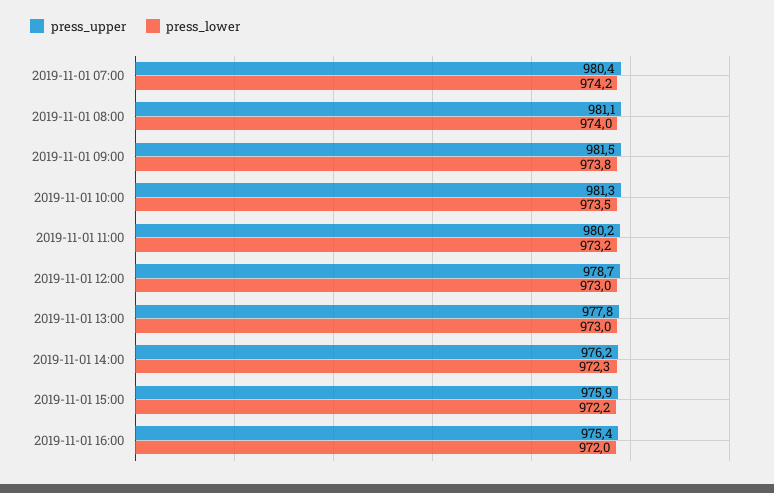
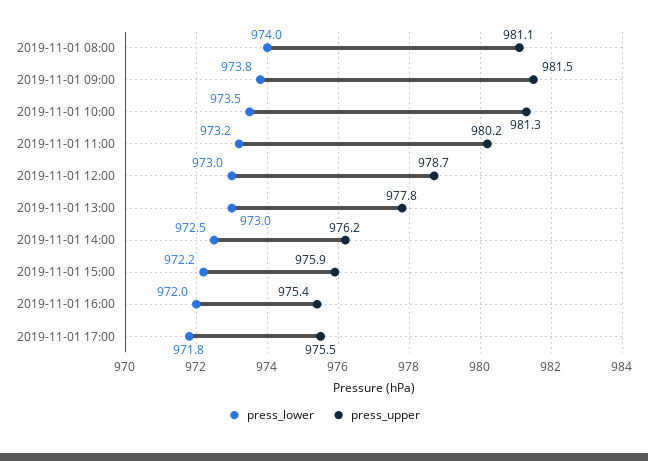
press_upper, 2019-11-01 07:00: 980.4 -> none
press_lower, 2019-11-01 07:00: 974.2 -> none
press_lower, 2019-11-01 14:00: 972.3 -> 972.5
press_lower, 2019-11-01 17:00: none -> 971.8
press_upper, 2019-11-01 17:00: none -> 975.5

